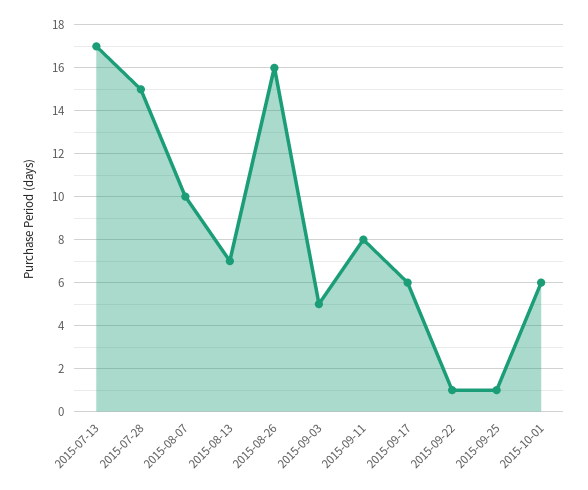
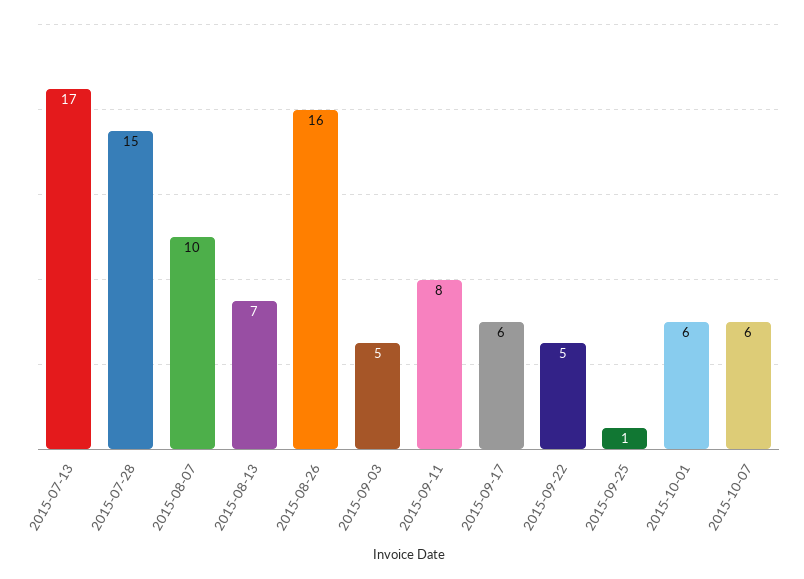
2015-09-22: 1 -> 5
2015-10-07: none -> 6

